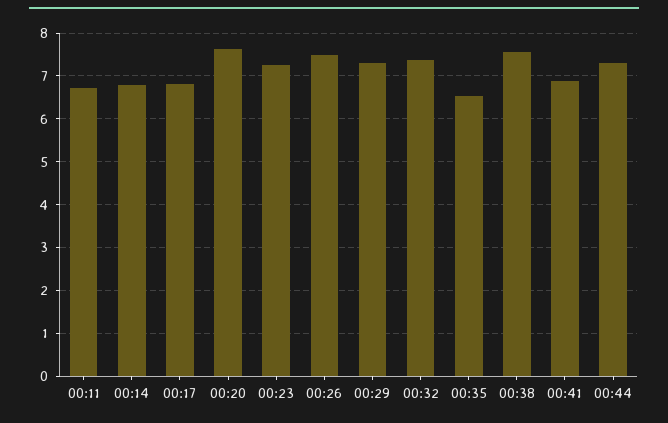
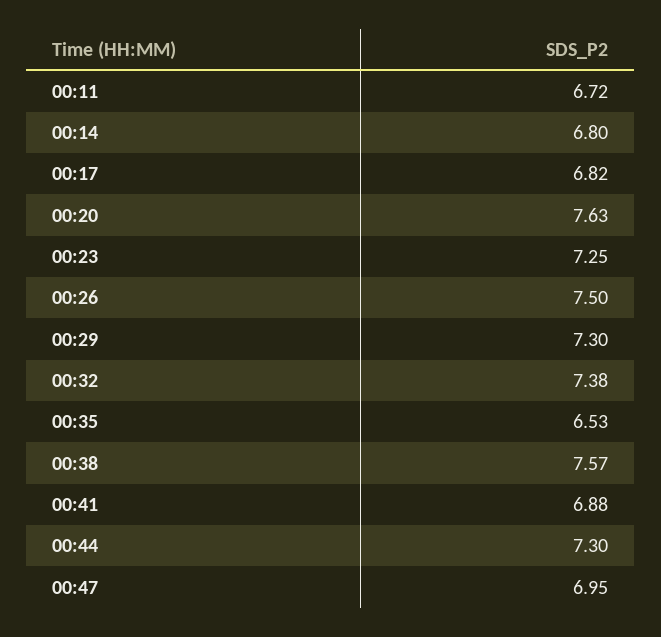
00:47: none -> 6.95

